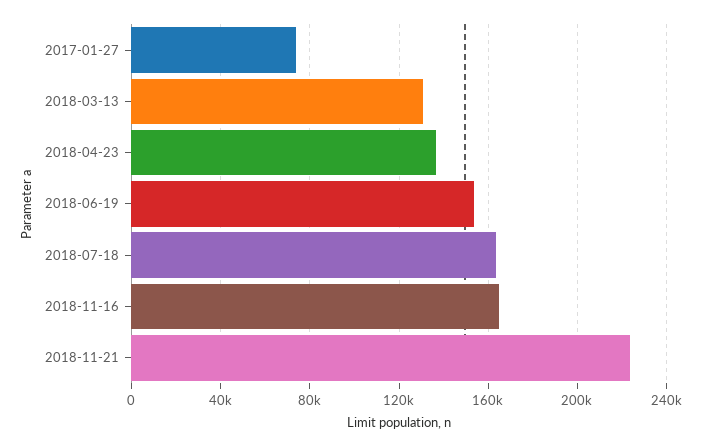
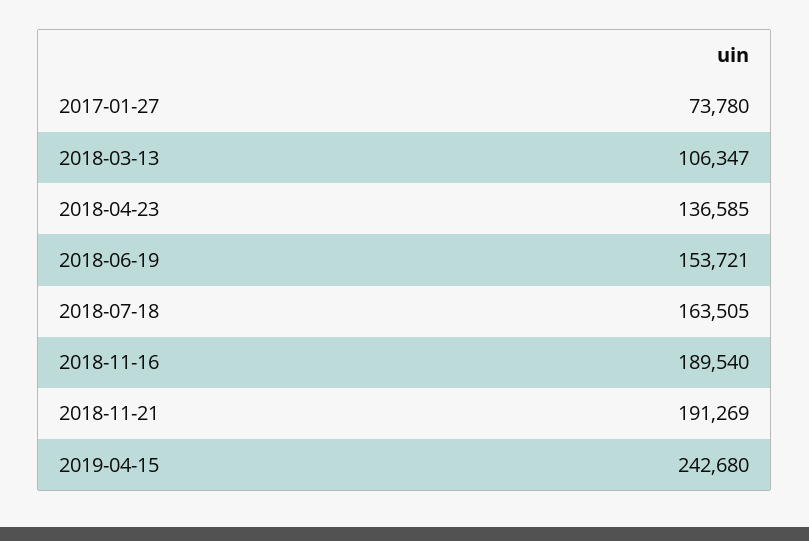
2018-03-13: 130000 -> 106347
2018-11-16: 165000 -> 189540
2018-11-21: 225000 -> 191269
2019-04-15: none -> 242680

